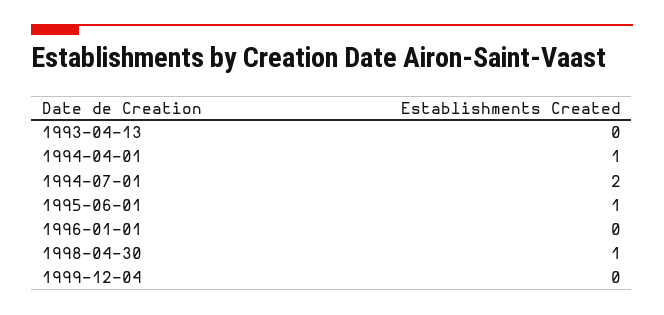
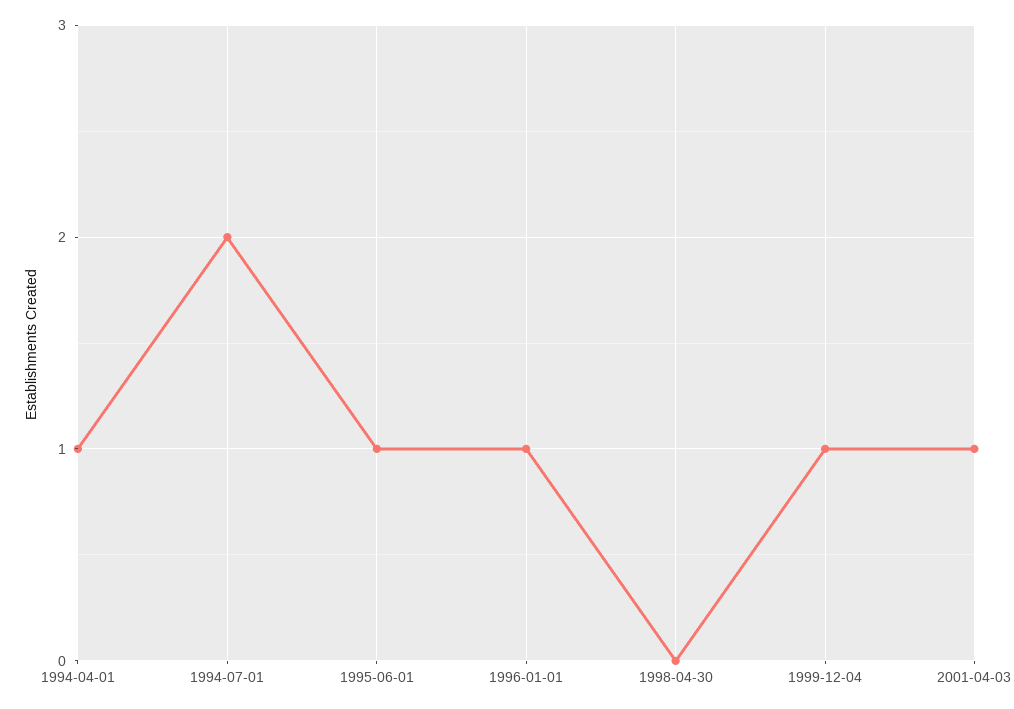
1993-04-13: 0 -> none
1996-01-01: 0 -> 1
1998-04-30: 1 -> 0
1999-12-04: 0 -> 1
2001-04-03: none -> 1

